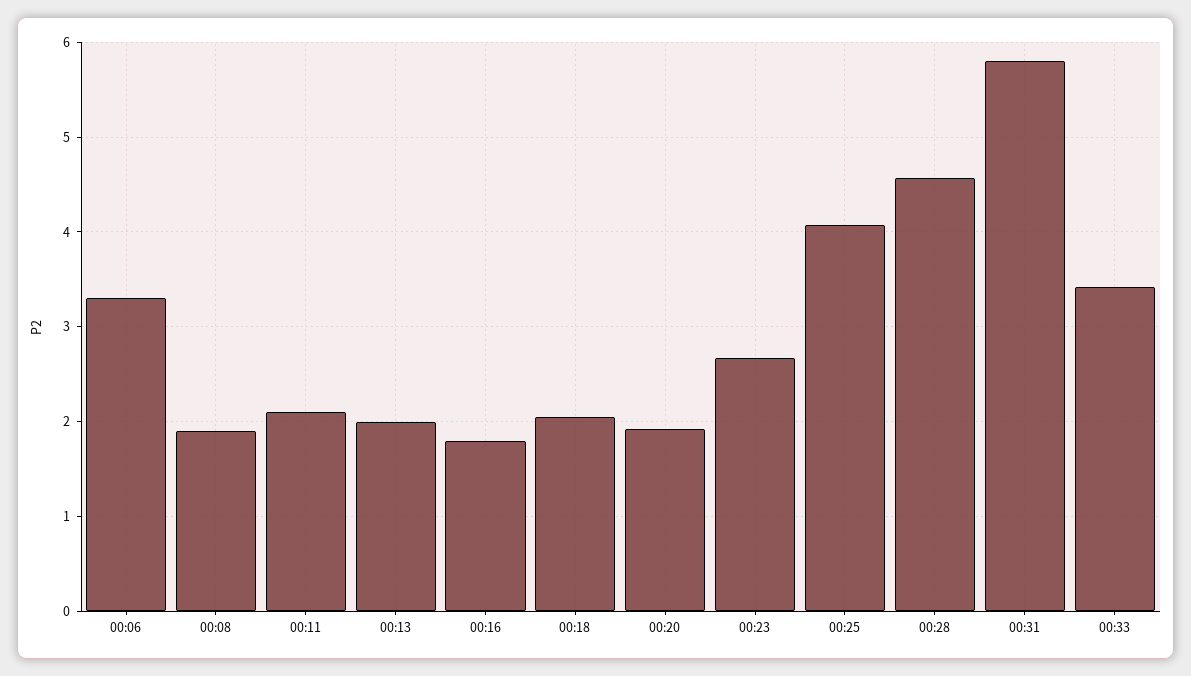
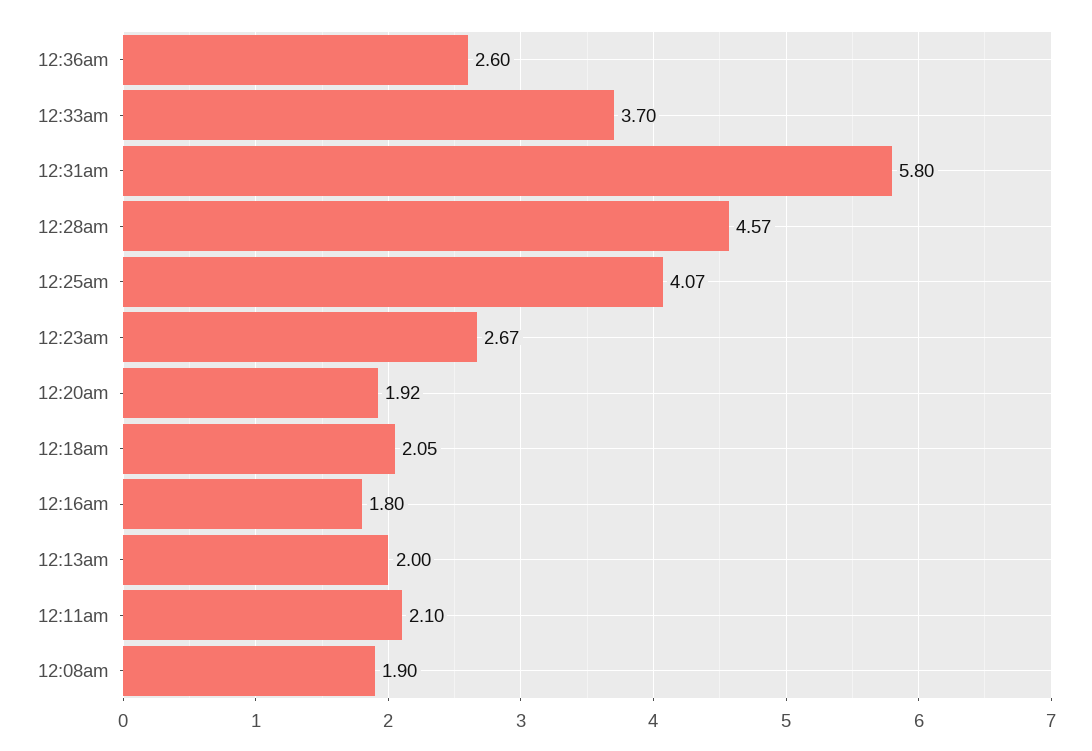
00:06: 3.3 -> none
00:33: 3.4 -> 3.7
12:36am: none -> 2.6

